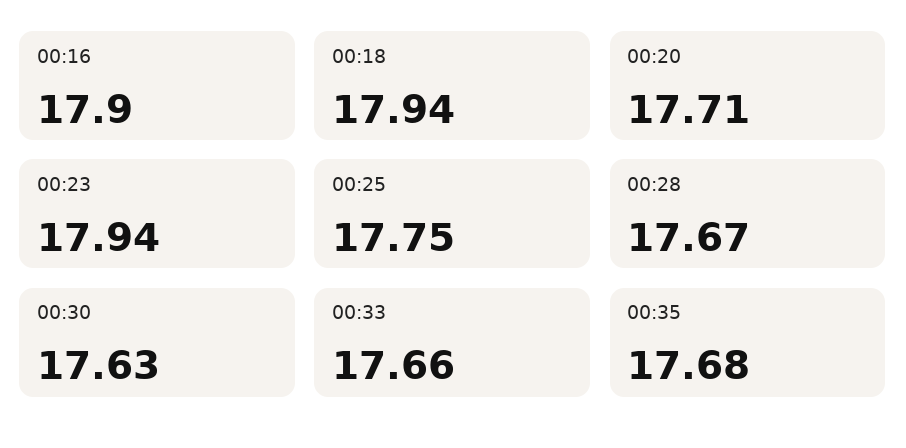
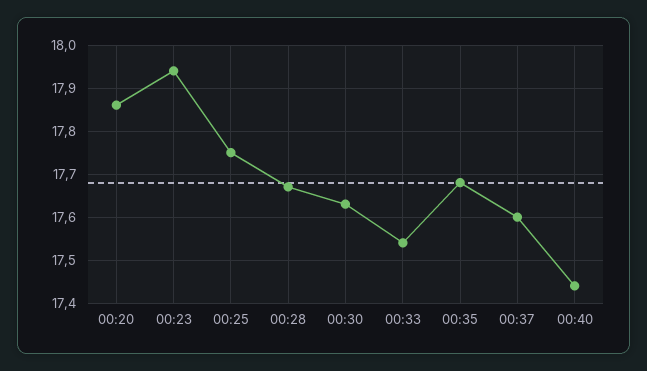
00:16: 17.9 -> none
00:18: 17.94 -> none
00:20: 17.71 -> 17.85
00:33: 17.66 -> 17.55
00:37: none -> 17.6
00:40: none -> 17.45

